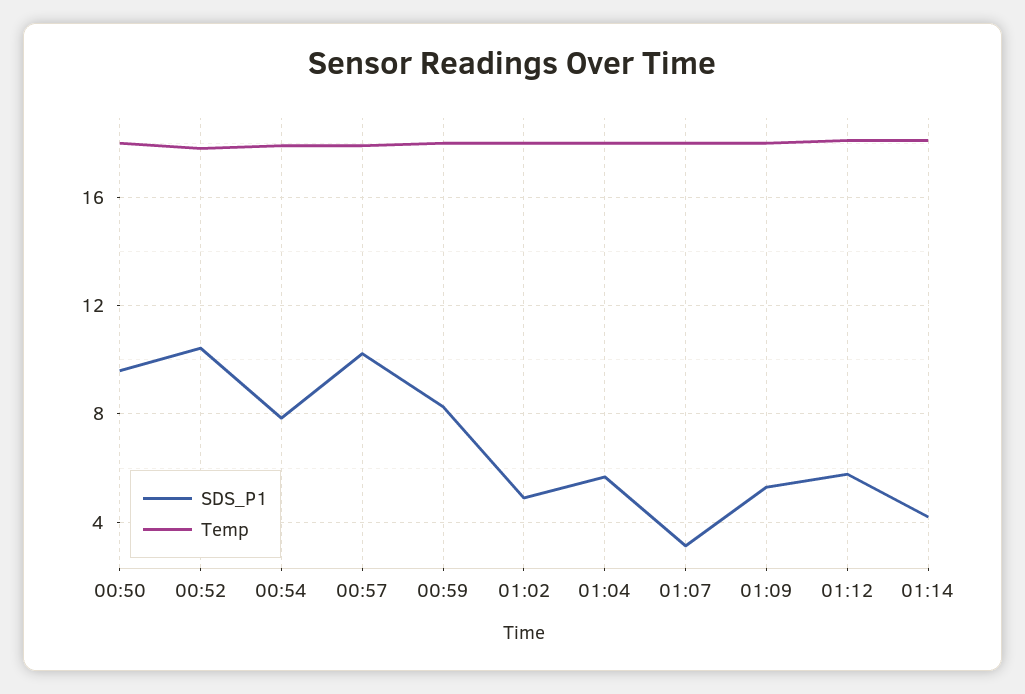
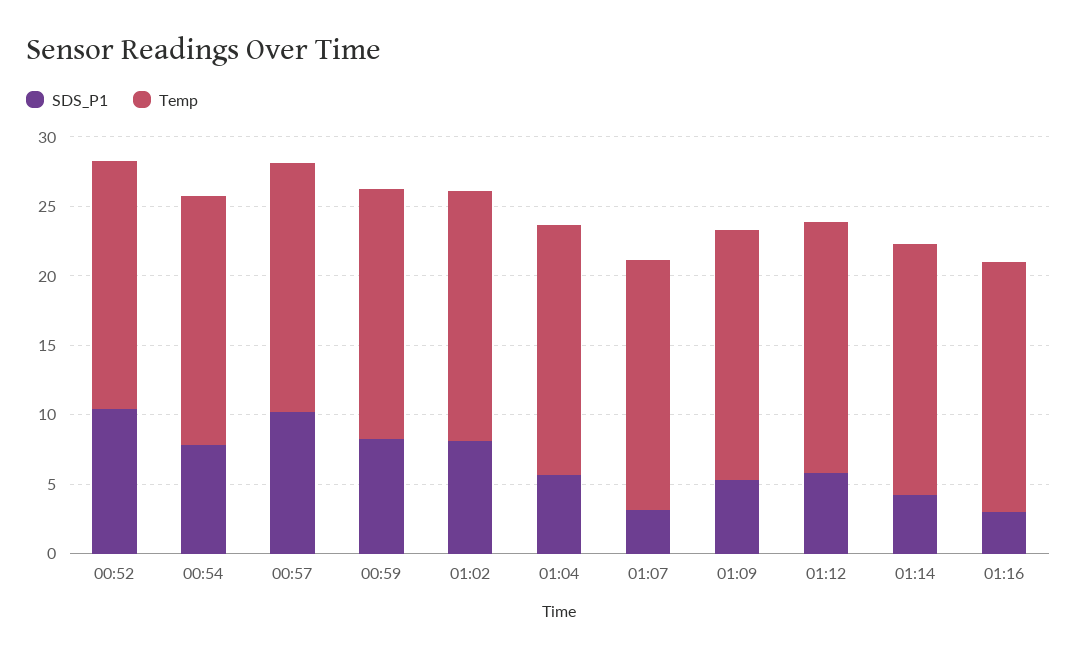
SDS_P1, 00:50: 9.5 -> none
Temp, 00:50: 18 -> none
SDS_P1, 01:02: 5 -> 8
SDS_P1, 01:16: none -> 3
Temp, 01:16: none -> 18

